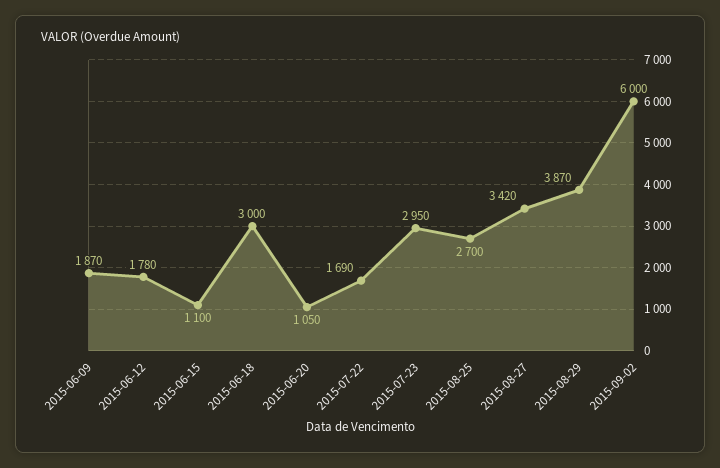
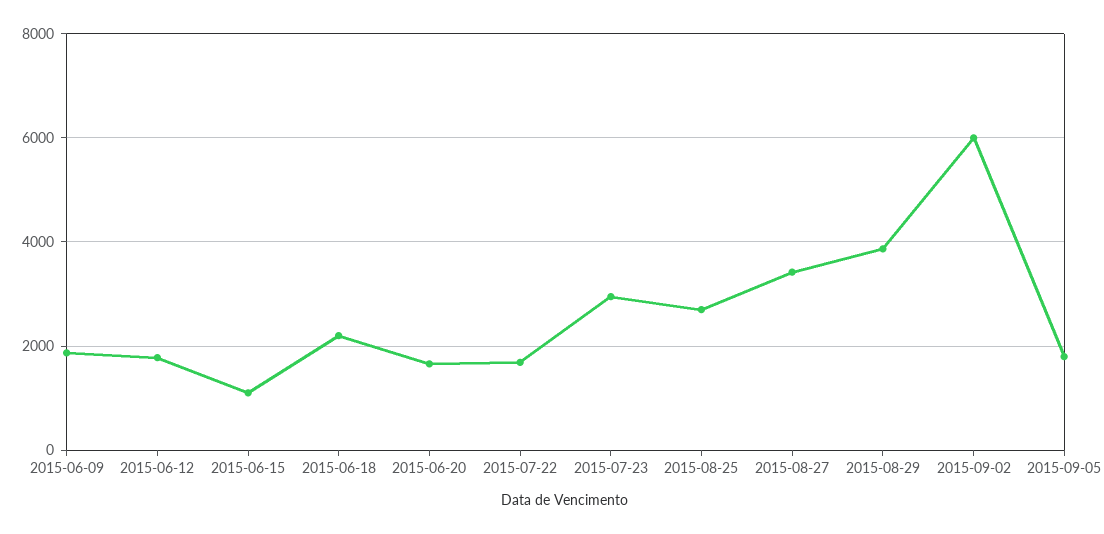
2015-06-18: 3000 -> 2200
2015-06-20: 1050 -> 1600
2015-09-05: none -> 1800

